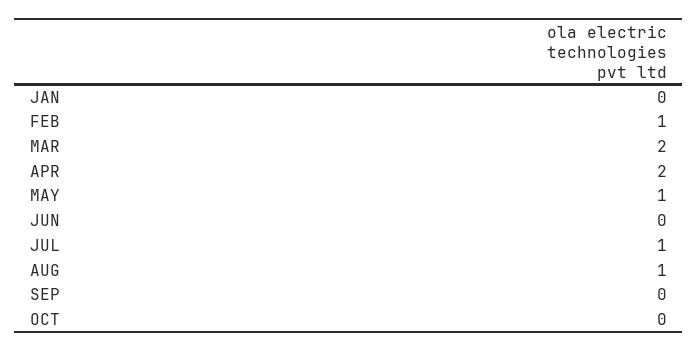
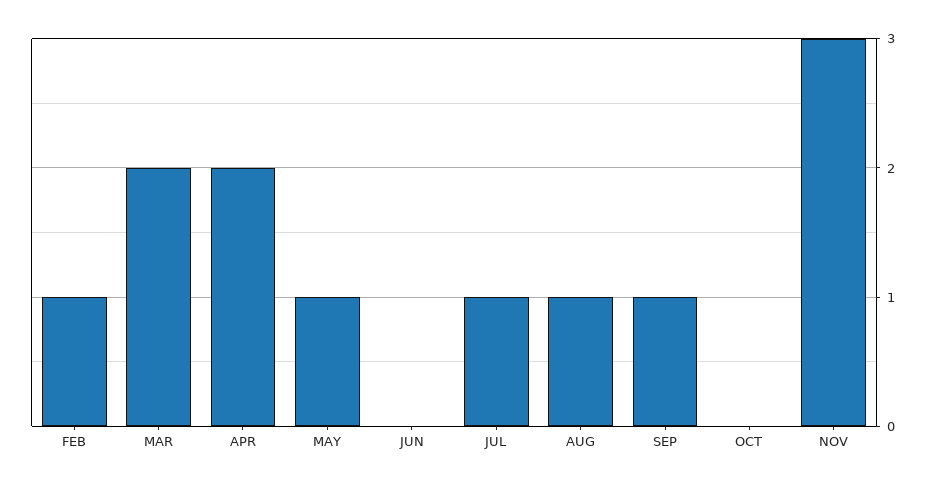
JAN: 0 -> none
SEP: 0 -> 1
NOV: none -> 3

